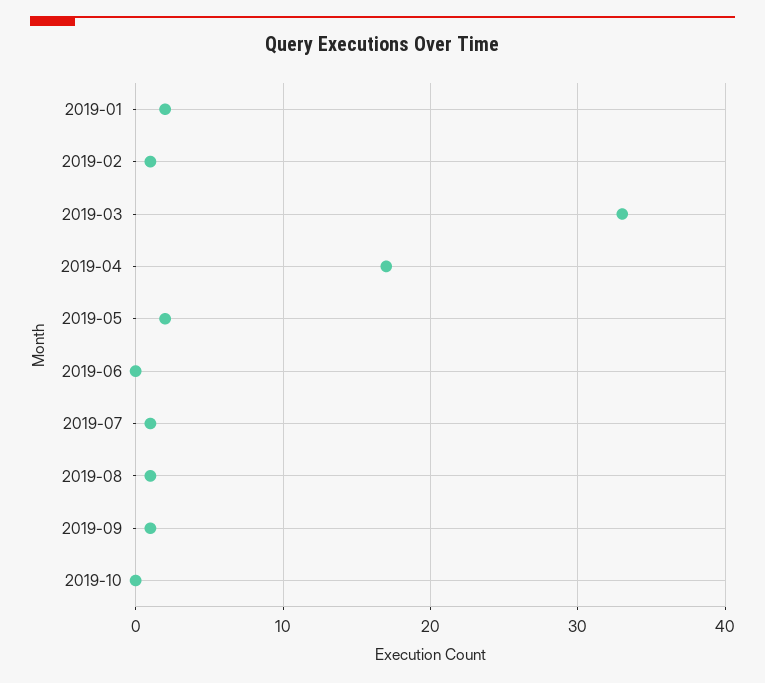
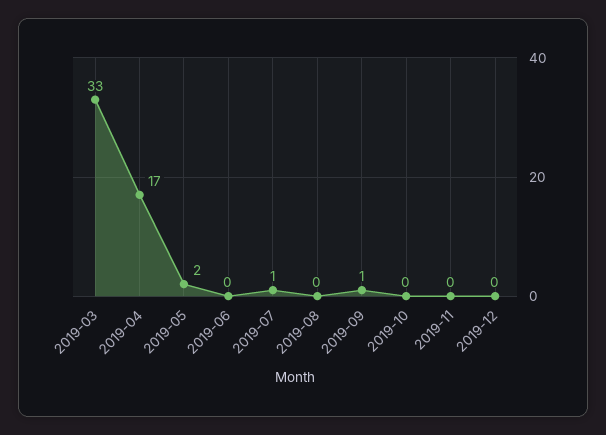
2019-01: 2 -> none
2019-02: 1 -> none
2019-08: 1 -> 0
2019-11: none -> 0
2019-12: none -> 0

